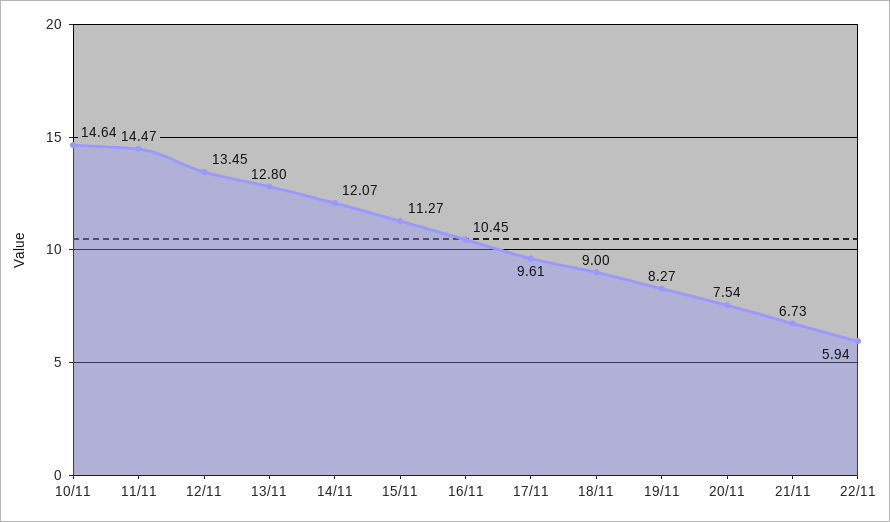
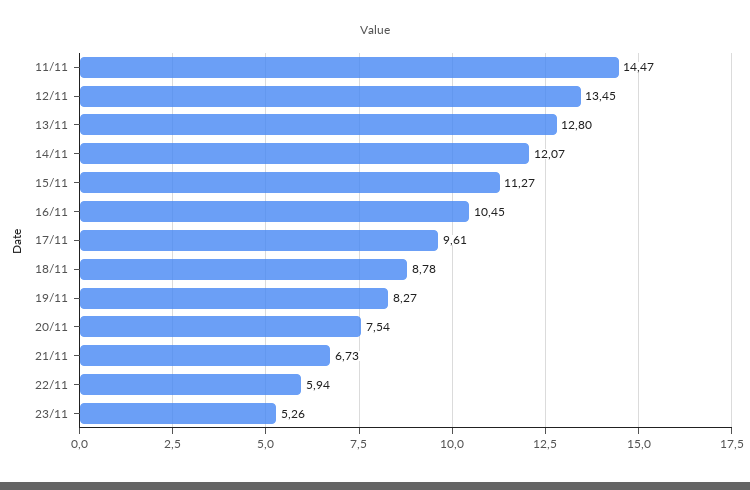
10/11: 14.64 -> none
18/11: 9 -> 8.78
23/11: none -> 5.26

